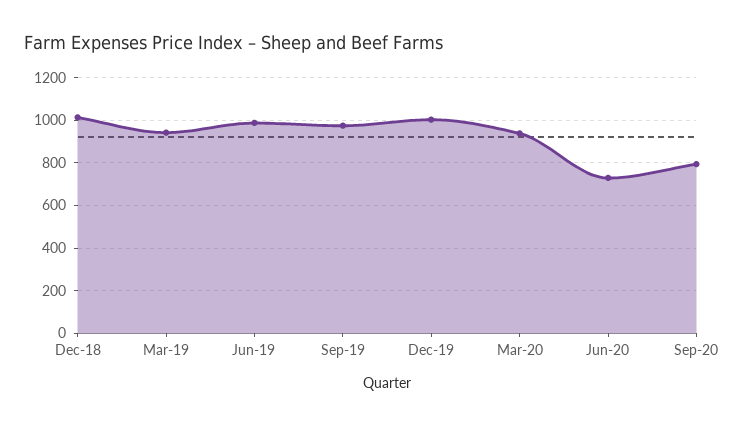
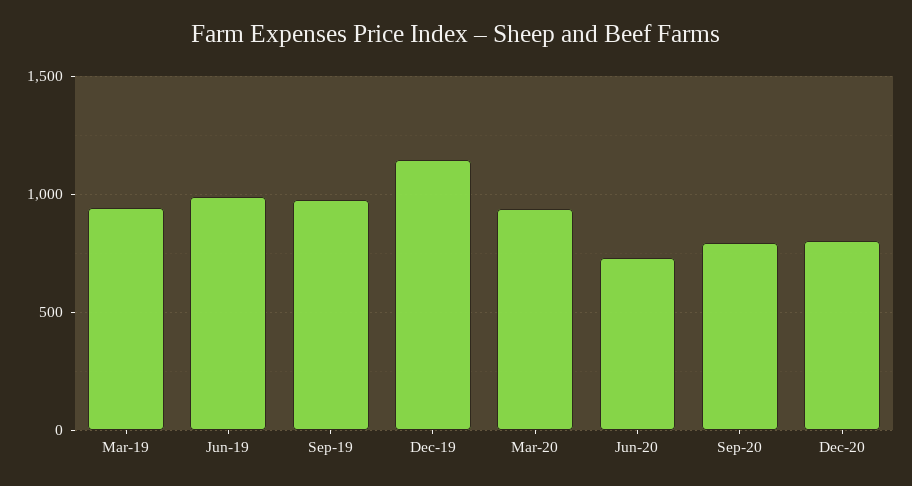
Dec-18: 1000 -> none
Dec-19: 1000 -> 1150
Dec-20: none -> 800

